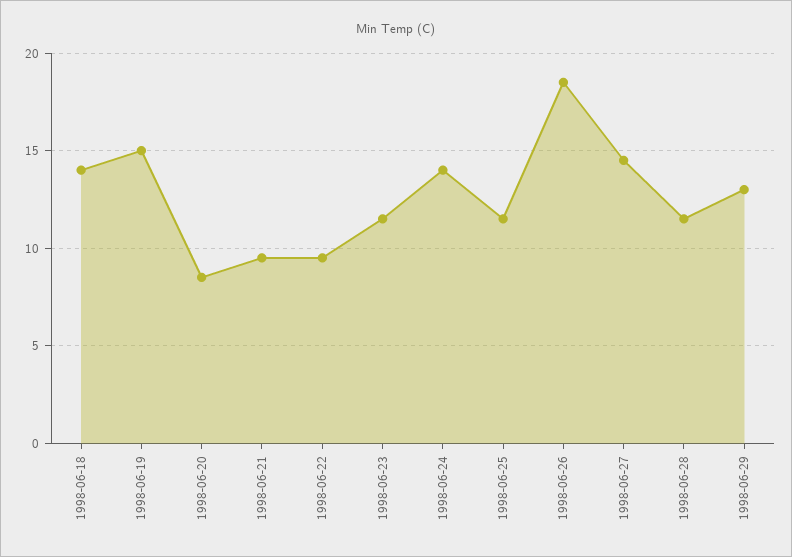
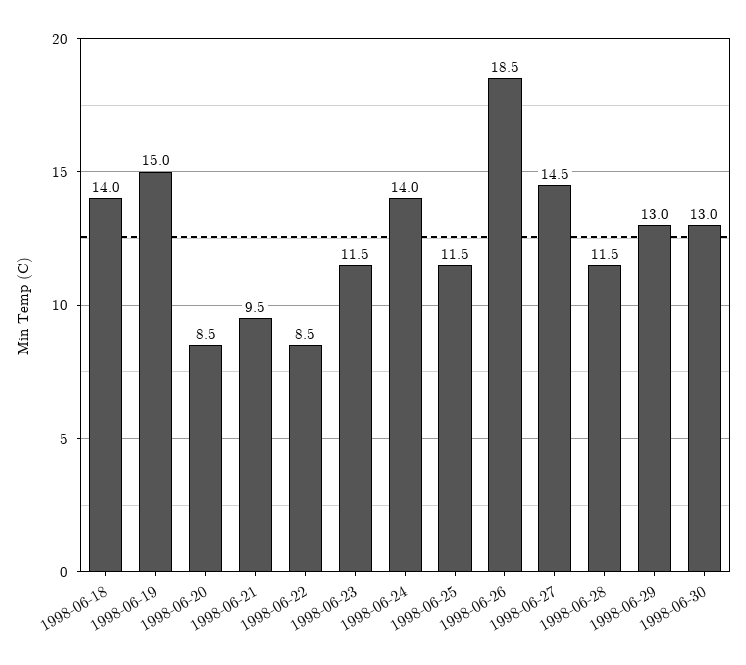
1998-06-22: 9.5 -> 8.5
1998-06-30: none -> 13

